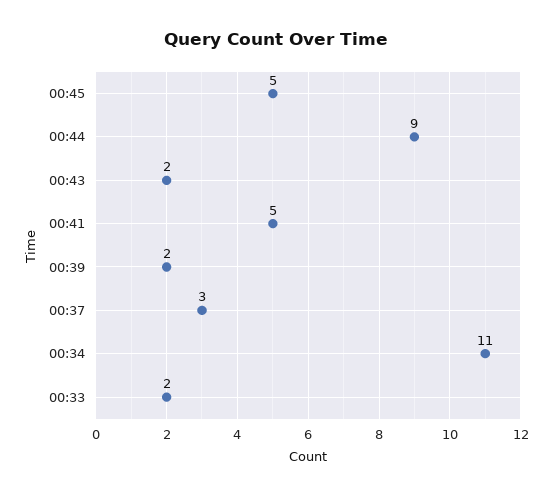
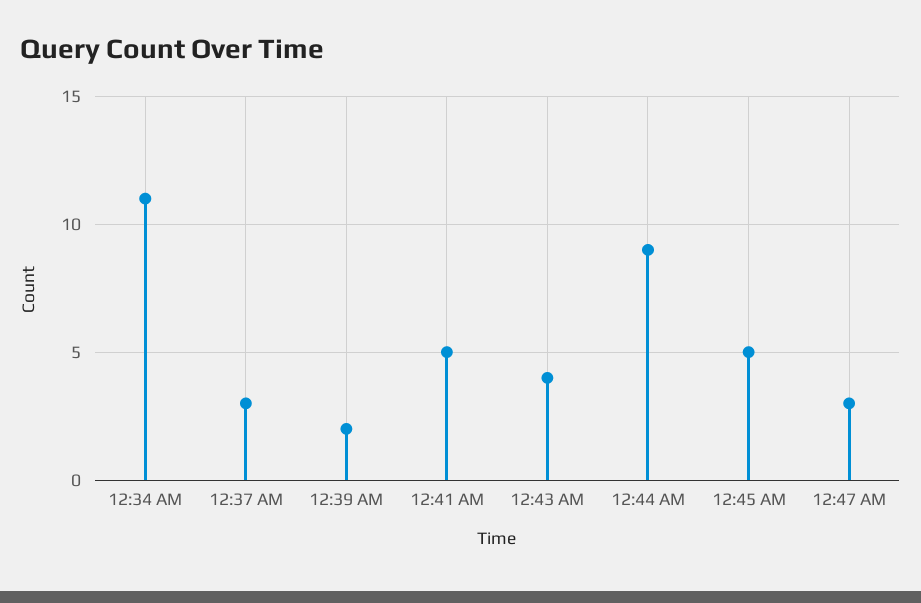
00:43: 2 -> 4
00:33: 2 -> none
12:47 AM: none -> 3

